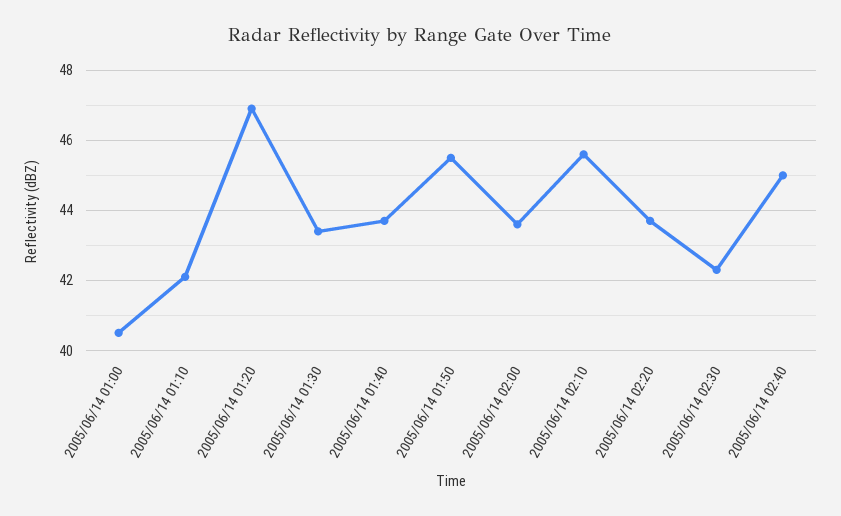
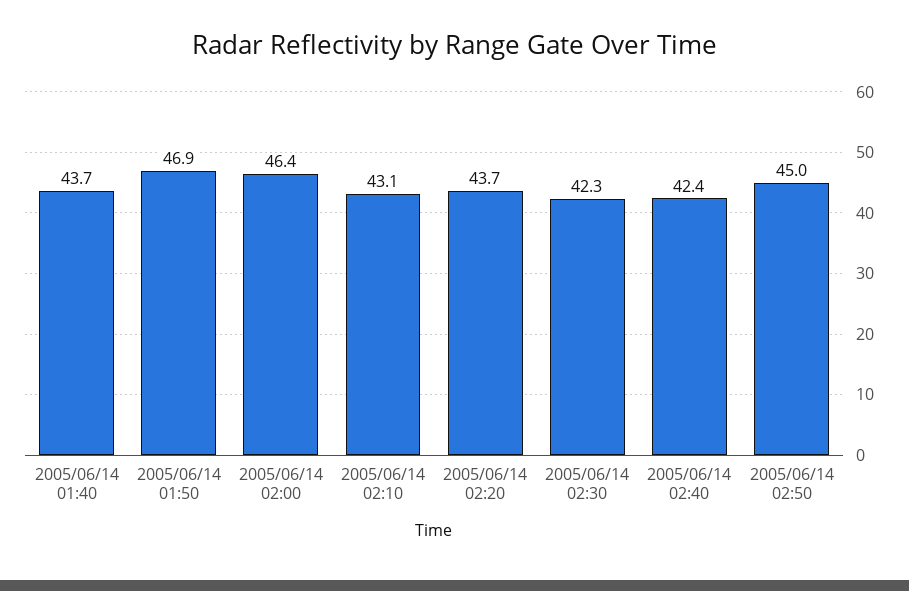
2005/06/14 01:00: 40.5 -> none
2005/06/14 01:10: 42 -> none
2005/06/14 01:20: 47 -> none
2005/06/14 01:30: 43.5 -> none
2005/06/14 01:50: 45.5 -> 46.9
2005/06/14 02:00: 43.5 -> 46.4
2005/06/14 02:10: 45.5 -> 43.1
2005/06/14 02:40: 45 -> 42.4
2005/06/14 02:50: none -> 45

